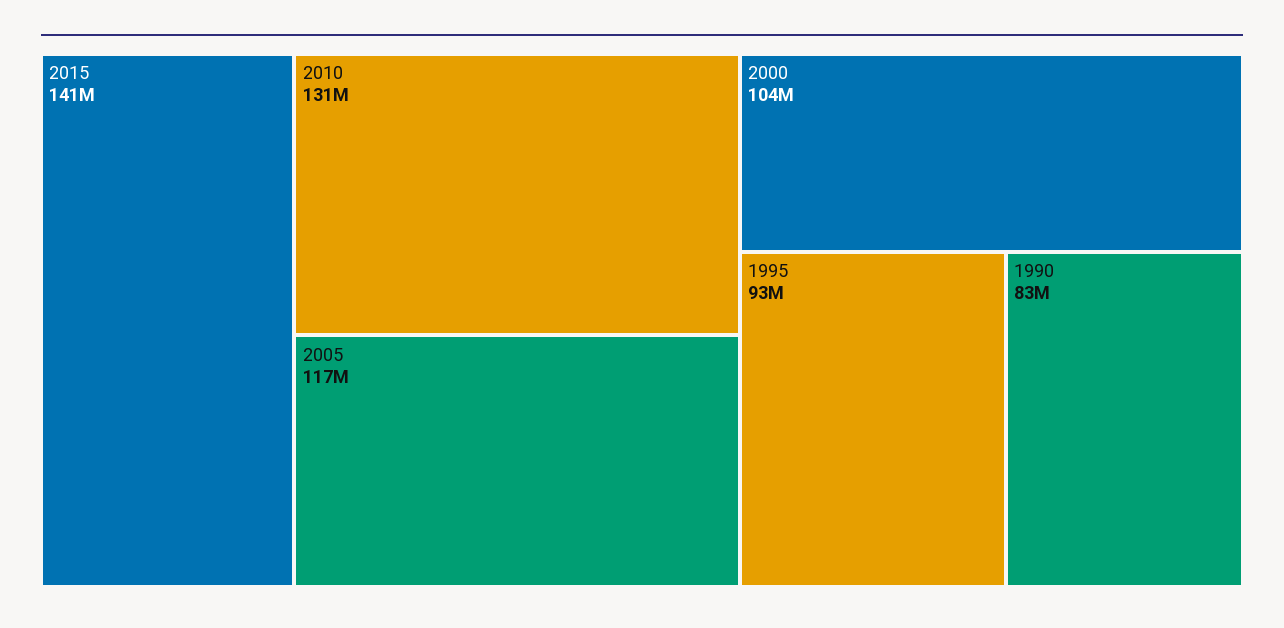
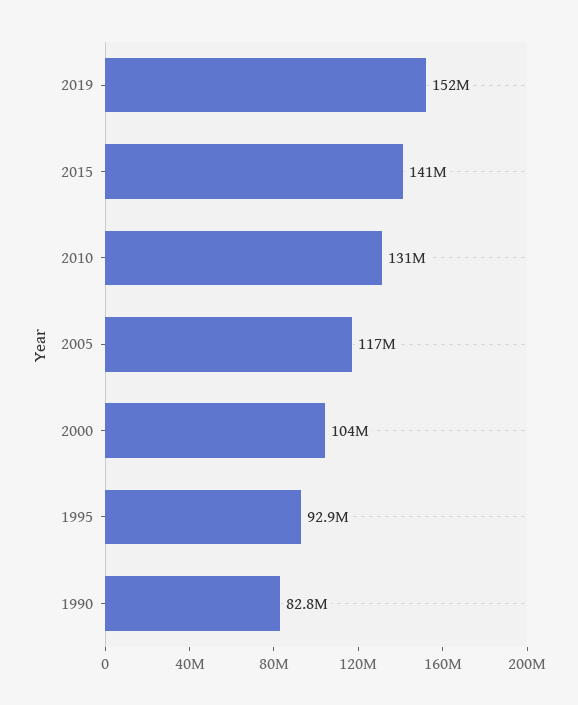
2019: none -> 152000000

